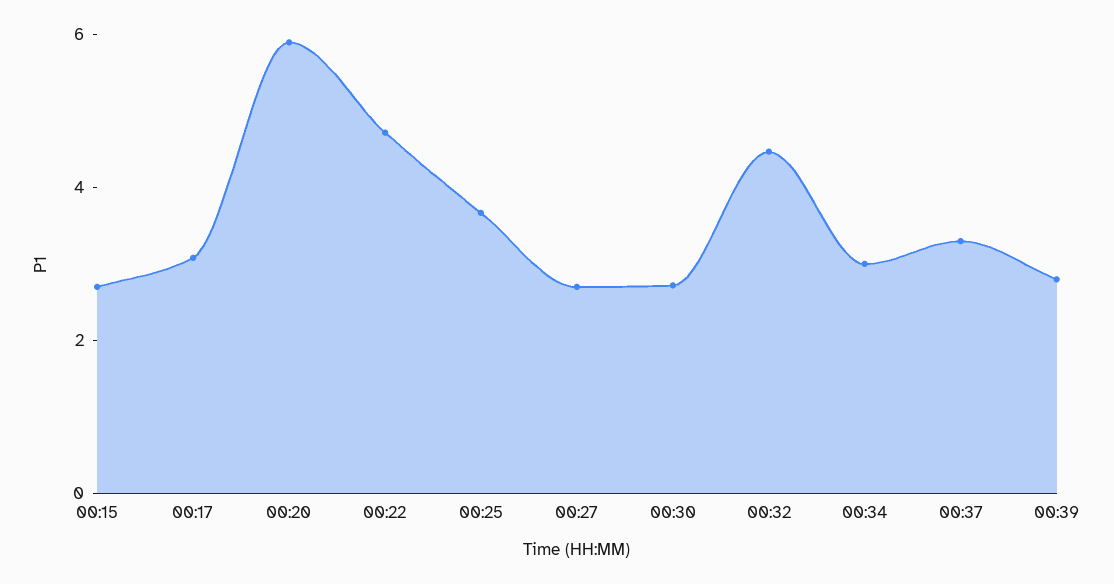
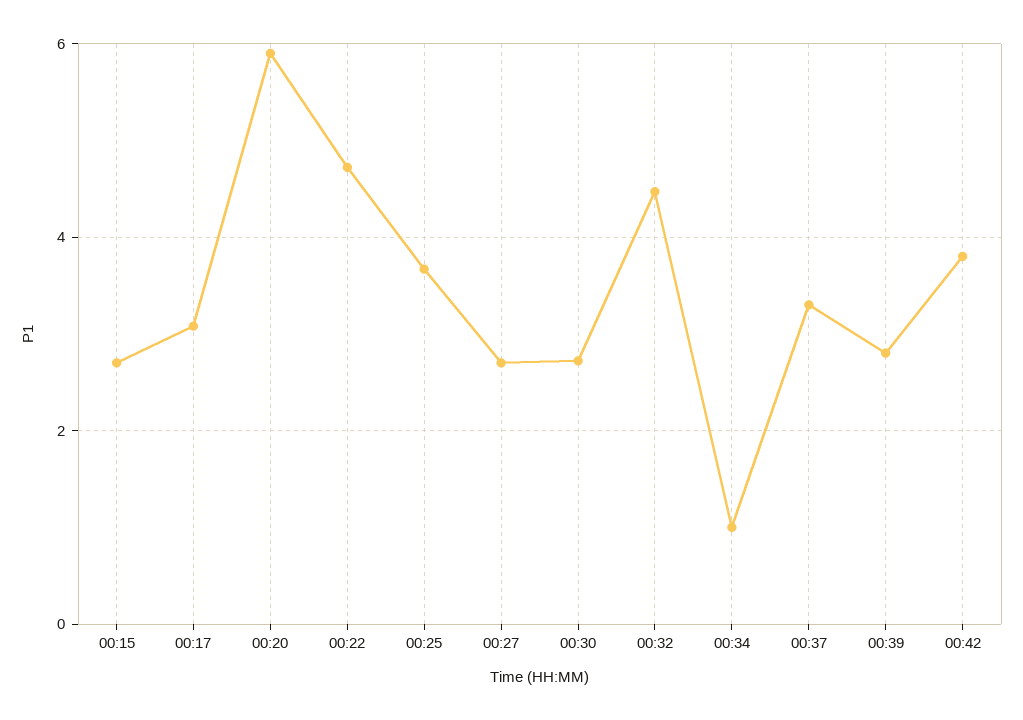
00:34: 3 -> 1
00:42: none -> 3.8

